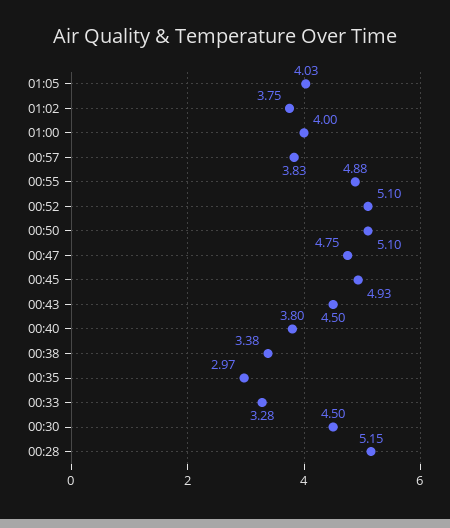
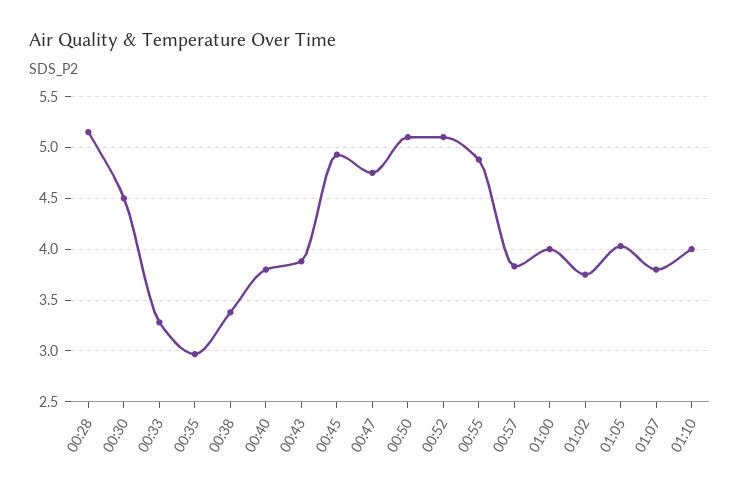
00:43: 4.5 -> 3.9
01:07: none -> 3.8
01:10: none -> 4

